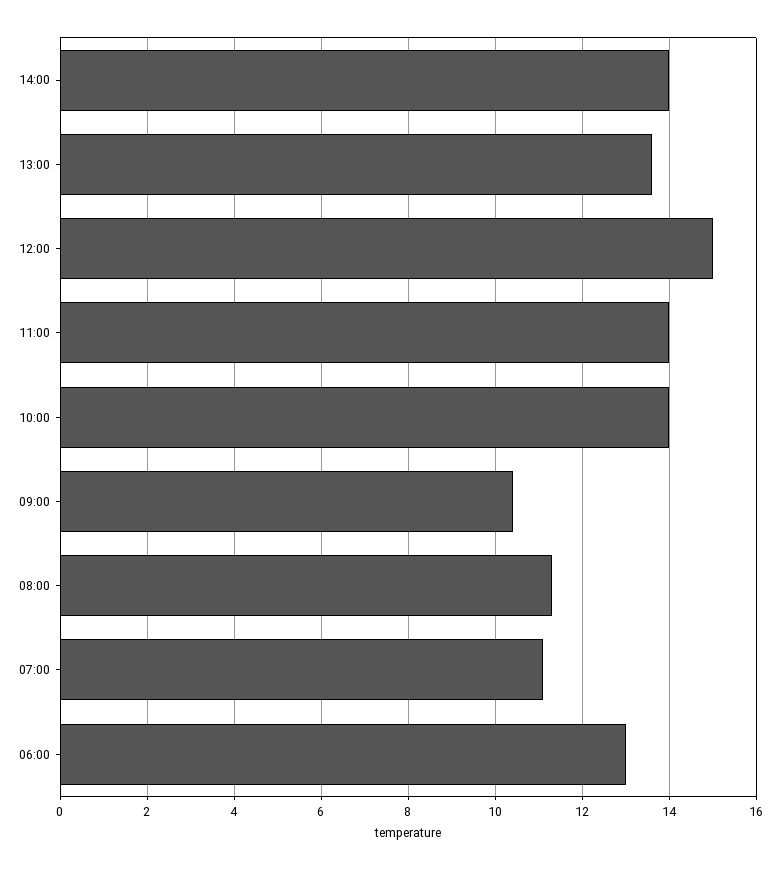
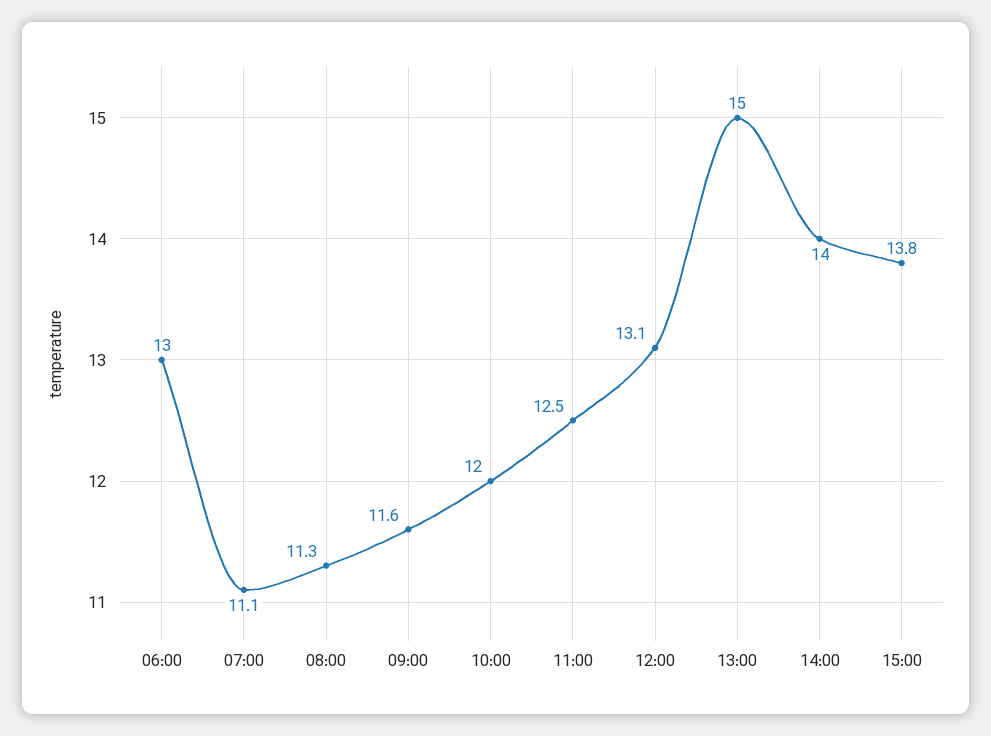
13:00: 13.5 -> 15
12:00: 15 -> 13.1
11:00: 14 -> 12.5
10:00: 14 -> 12
09:00: 10.5 -> 11.6
15:00: none -> 13.8

